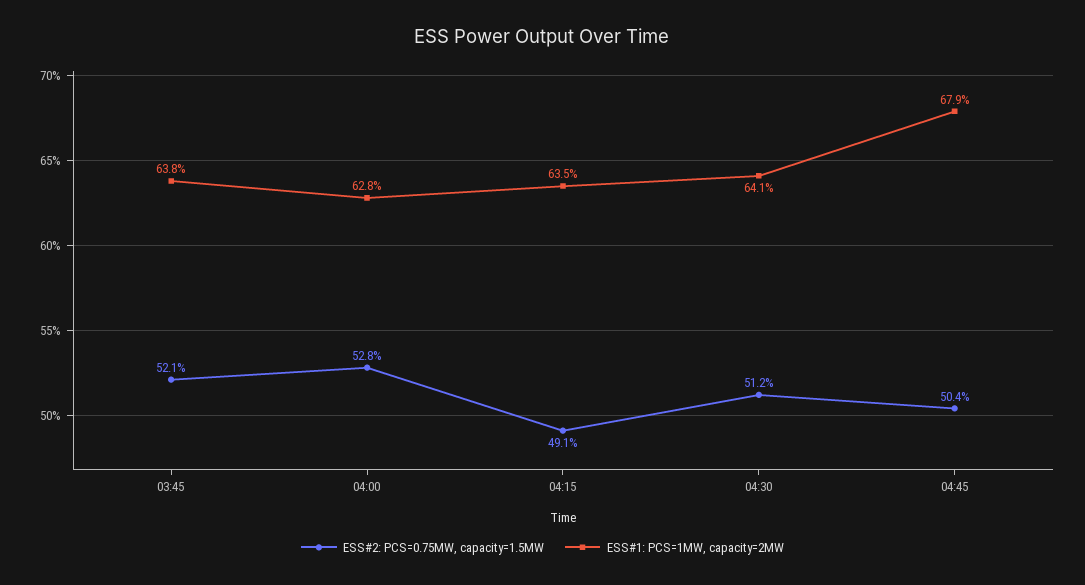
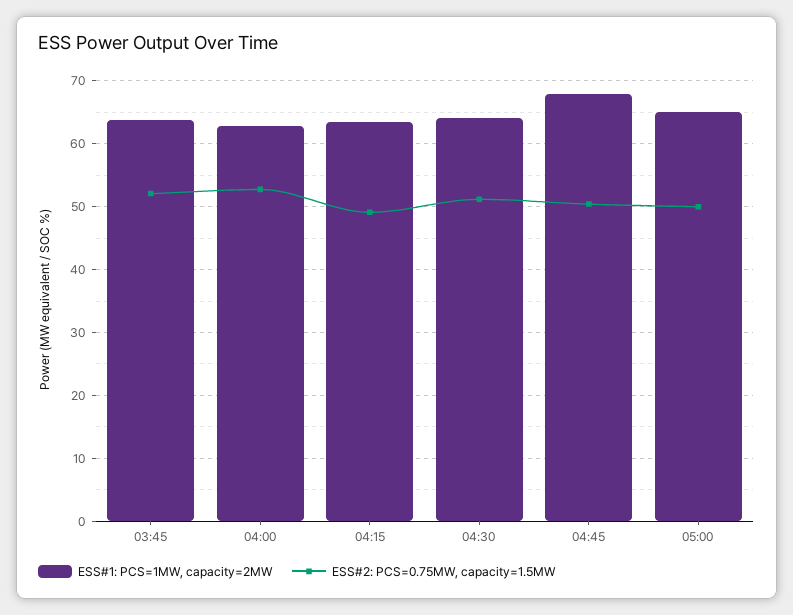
ESS#1: PCS=1MW, capacity=2MW, 05:00: none -> 65
ESS#2: PCS=0.75MW, capacity=1.5MW, 05:00: none -> 50

